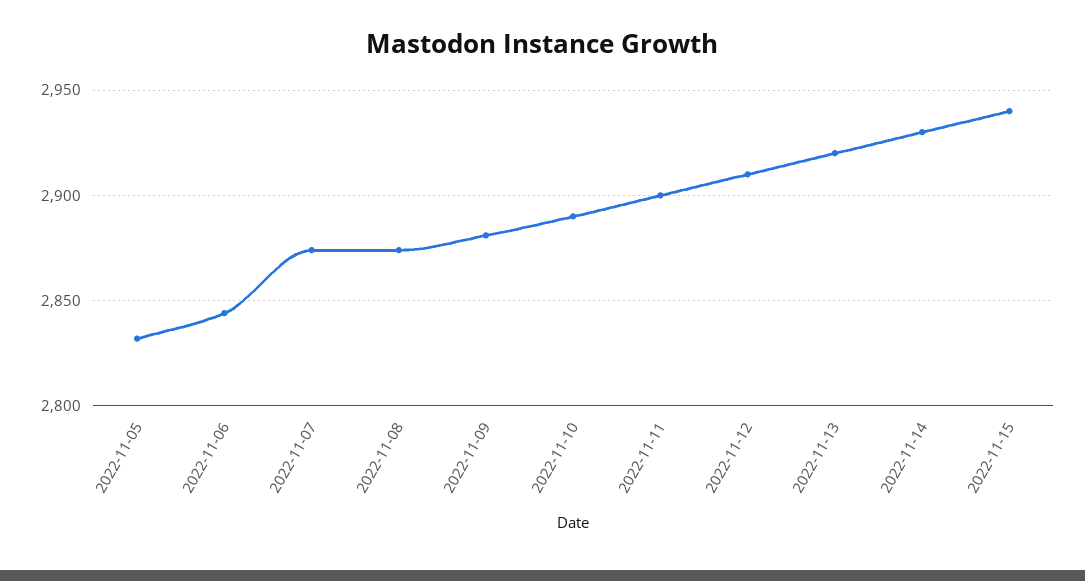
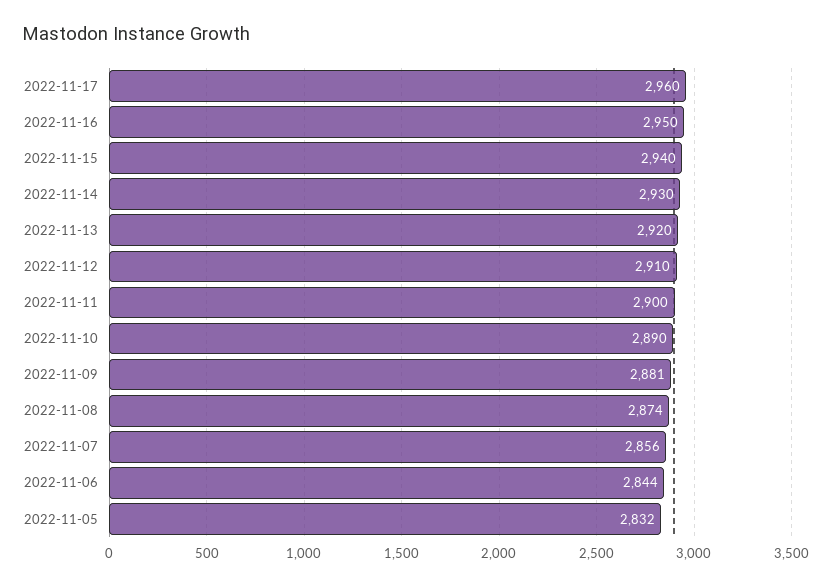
2022-11-07: 2875 -> 2856
2022-11-17: none -> 2960
2022-11-16: none -> 2950

